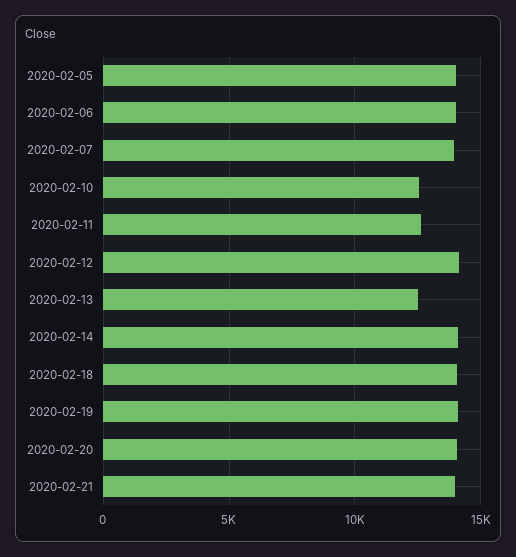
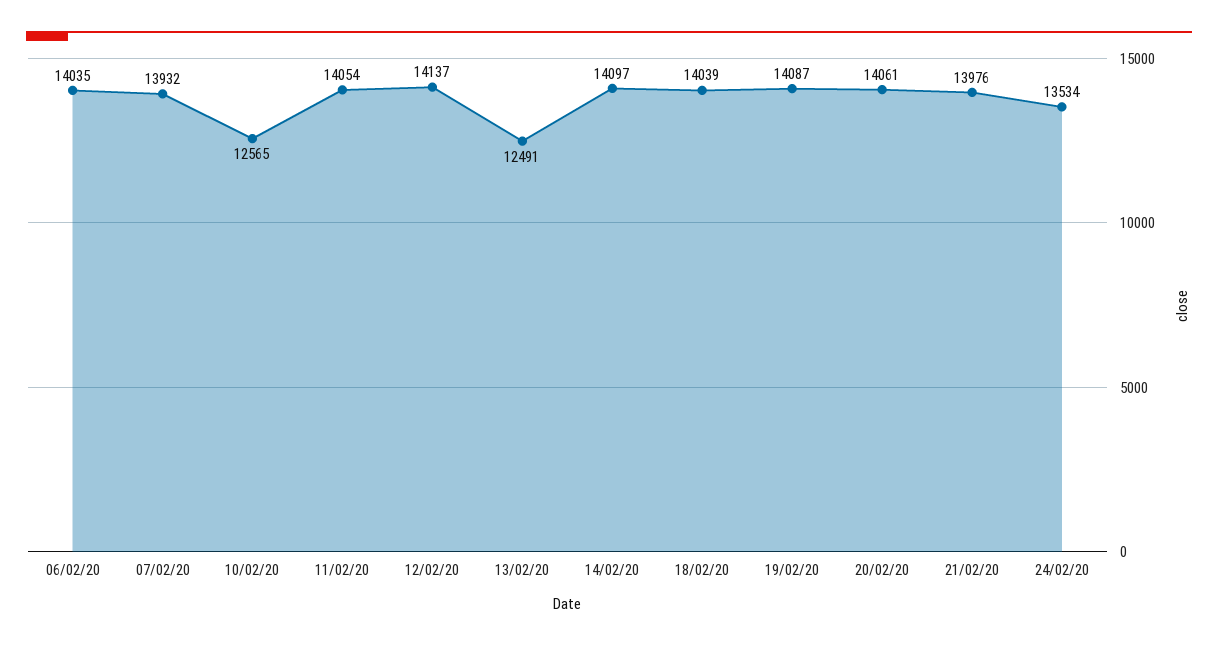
2020-02-05: 14000 -> none
2020-02-11: 12500 -> 14054
24/02/20: none -> 13534

